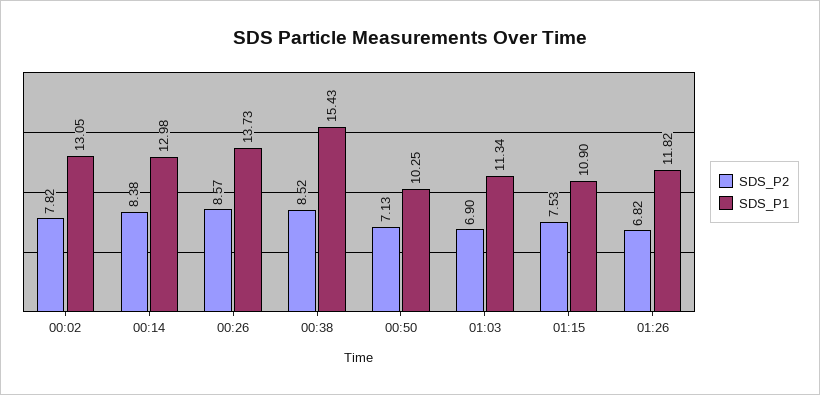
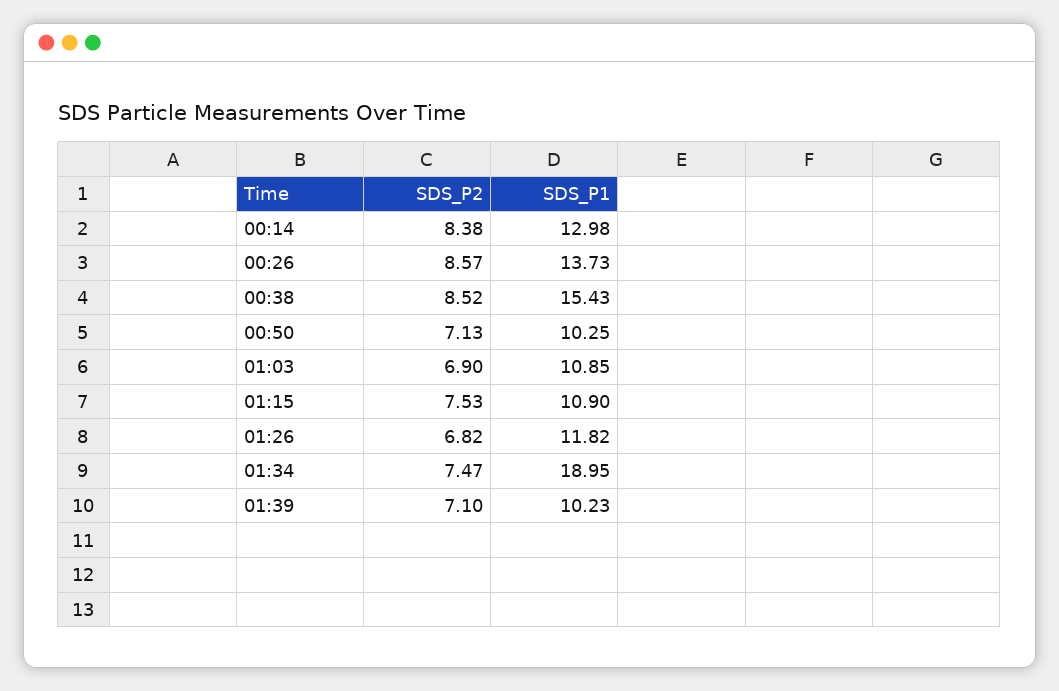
SDS_P2, 00:02: 7.82 -> none
SDS_P1, 00:02: 13.05 -> none
SDS_P1, 01:03: 11.34 -> 10.85
SDS_P2, 01:34: none -> 7.47
SDS_P1, 01:34: none -> 18.95
SDS_P2, 01:39: none -> 7.1
SDS_P1, 01:39: none -> 10.23

